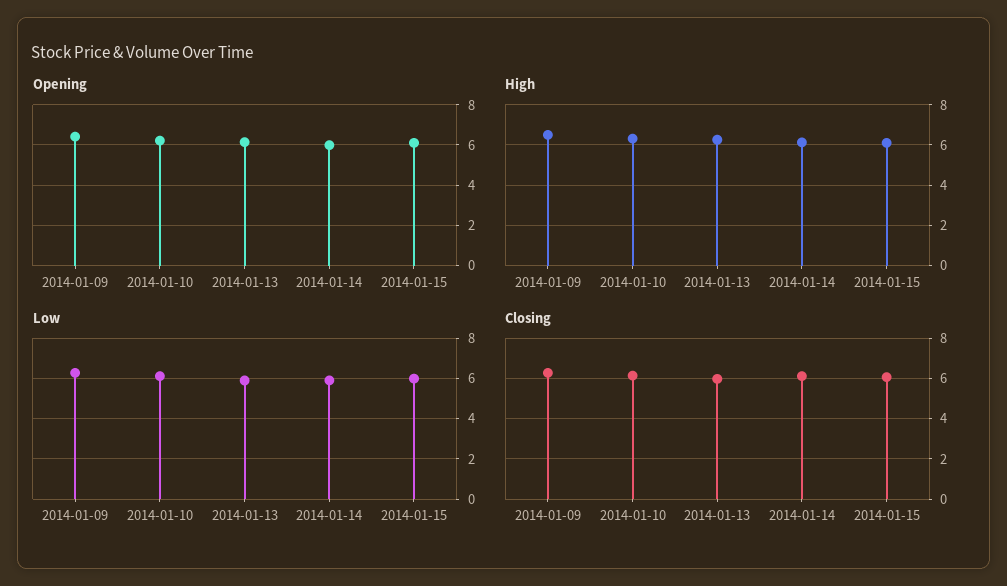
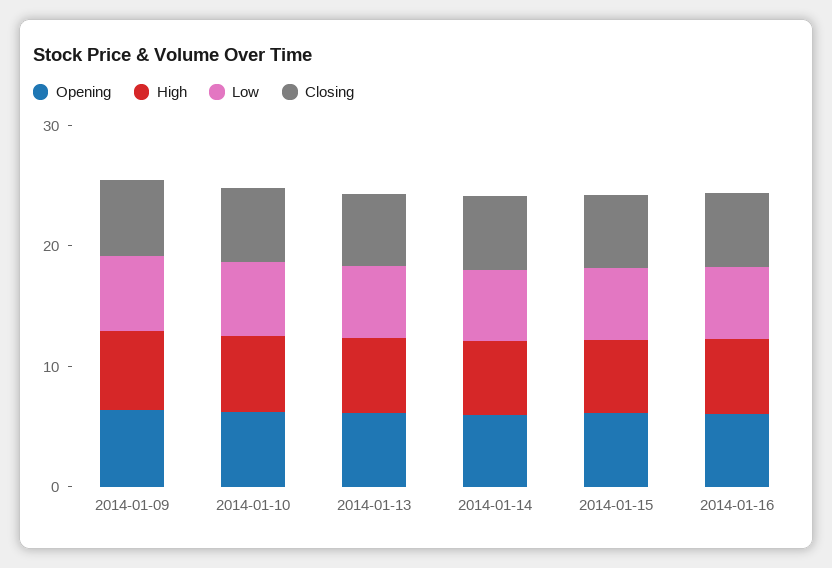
Opening, 2014-01-16: none -> 6
High, 2014-01-16: none -> 6
Low, 2014-01-16: none -> 6
Closing, 2014-01-16: none -> 6

